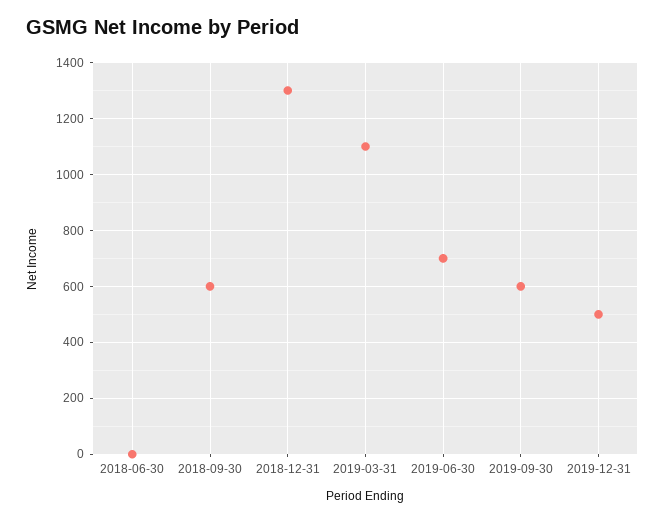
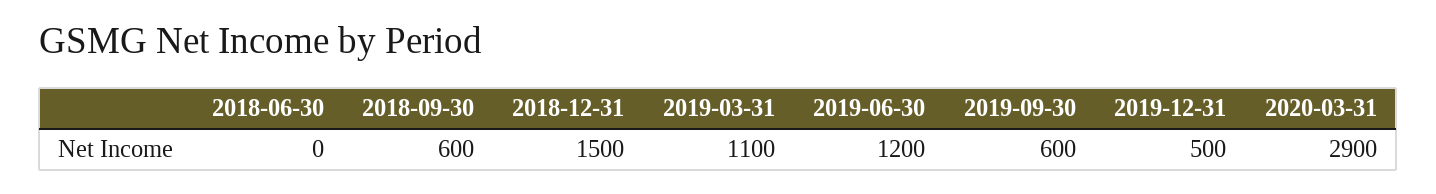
2018-12-31: 1300 -> 1500
2019-06-30: 700 -> 1200
2020-03-31: none -> 2900

